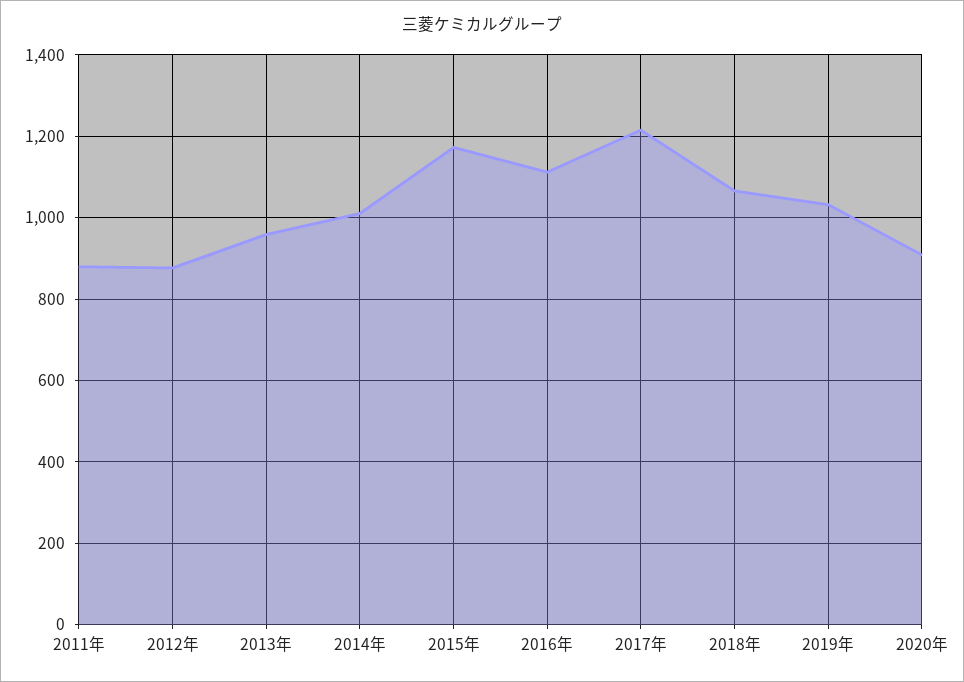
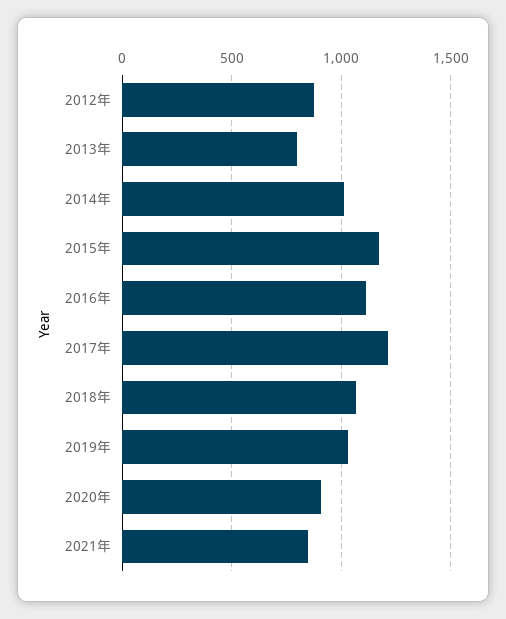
2011年: 880 -> none
2013年: 960 -> 800
2021年: none -> 850

